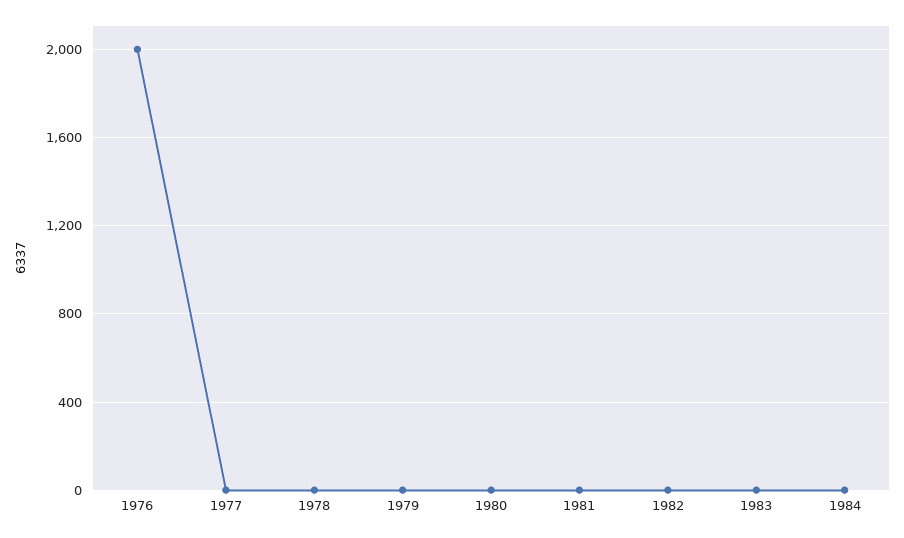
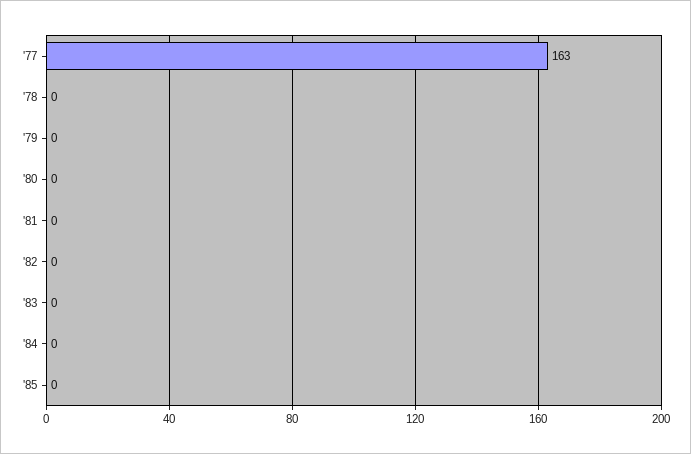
1976: 2000 -> none
1977: 0 -> 163
'85: none -> 0

